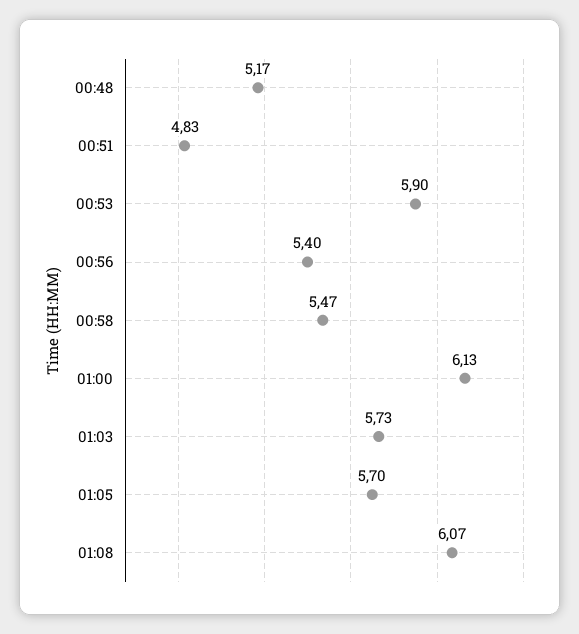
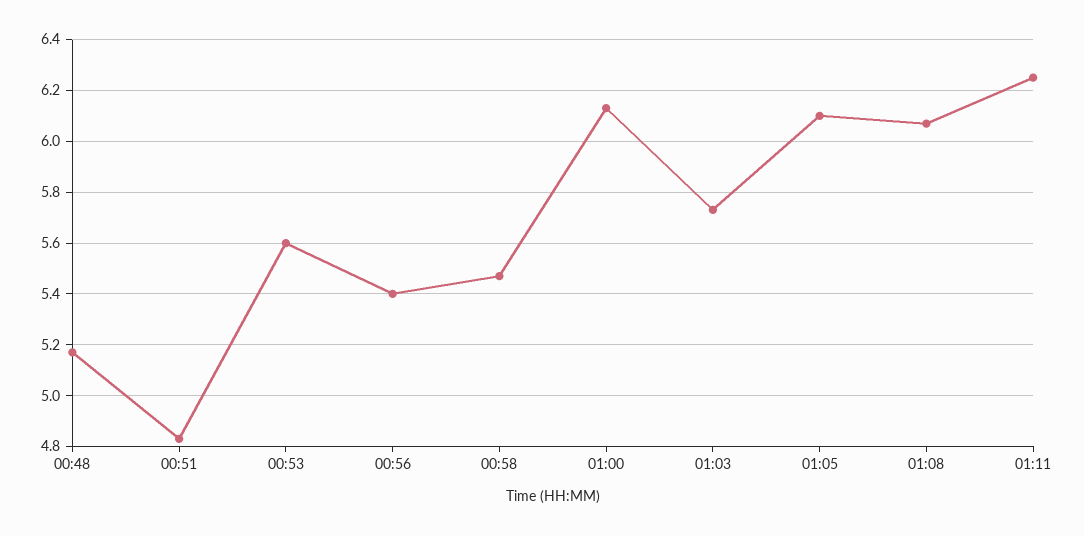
00:53: 5.9 -> 5.6
01:05: 5.7 -> 6.1
01:11: none -> 6.25

